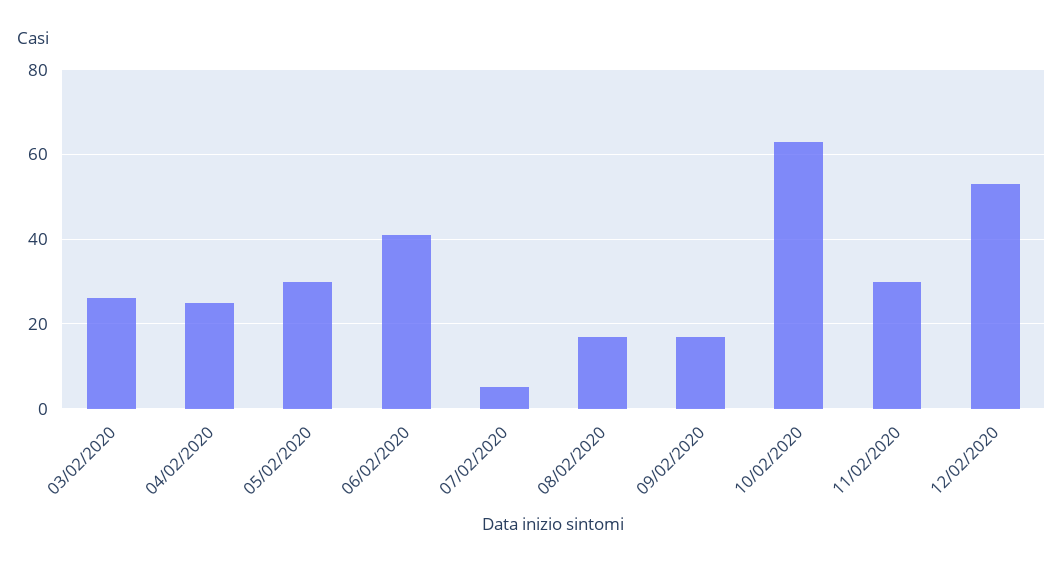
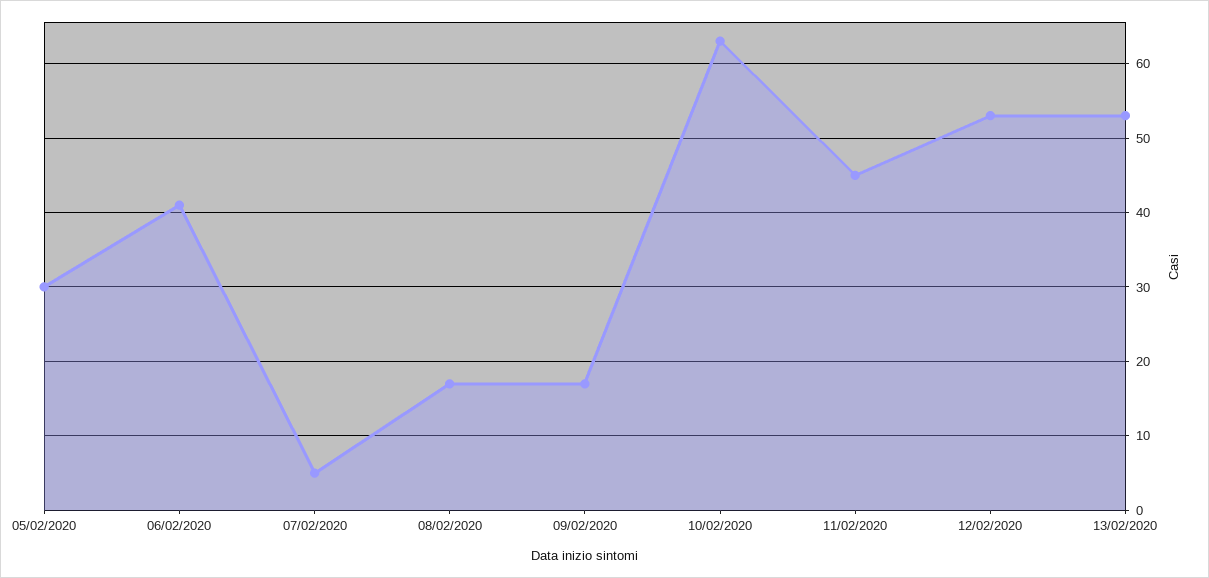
03/02/2020: 25 -> none
04/02/2020: 25 -> none
11/02/2020: 30 -> 45
13/02/2020: none -> 53

